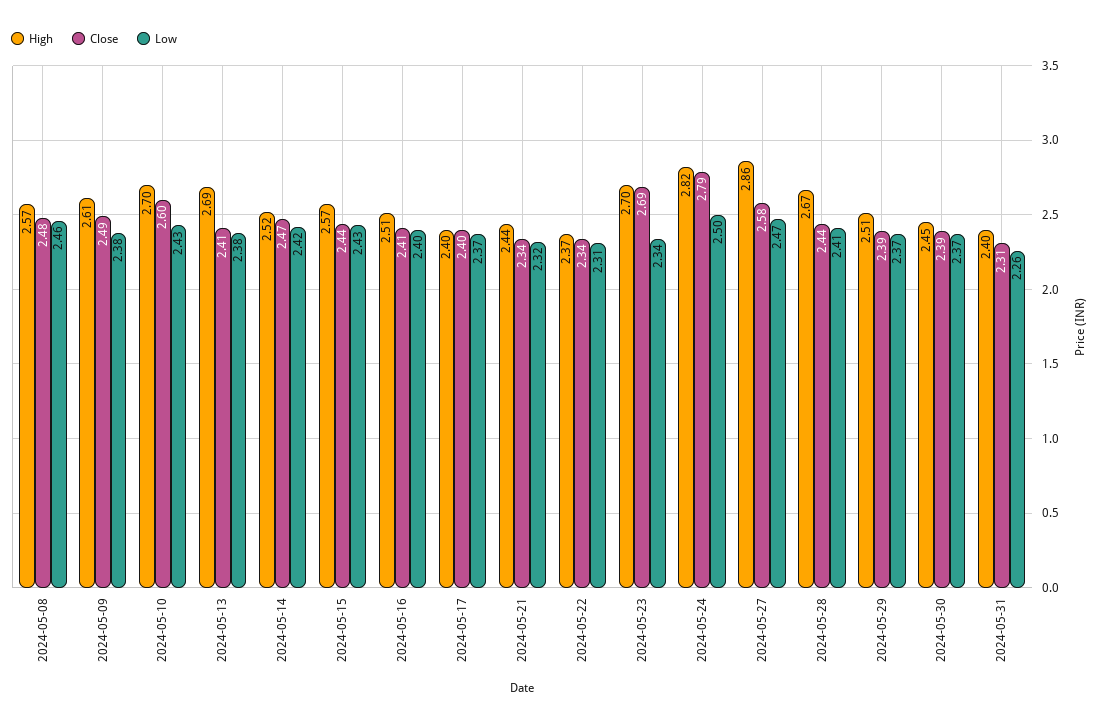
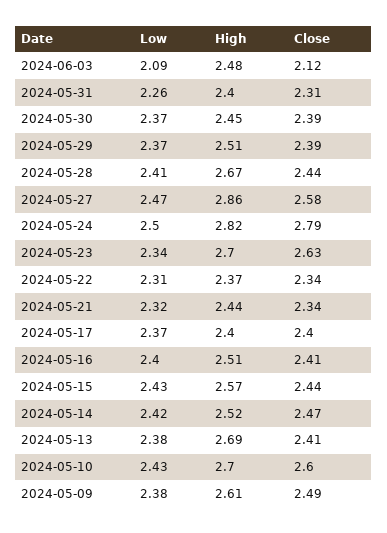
High, 2024-05-08: 2.57 -> none
Close, 2024-05-08: 2.48 -> none
Low, 2024-05-08: 2.46 -> none
Close, 2024-05-23: 2.69 -> 2.63
Low, 2024-06-03: none -> 2.09
High, 2024-06-03: none -> 2.48
Close, 2024-06-03: none -> 2.12

